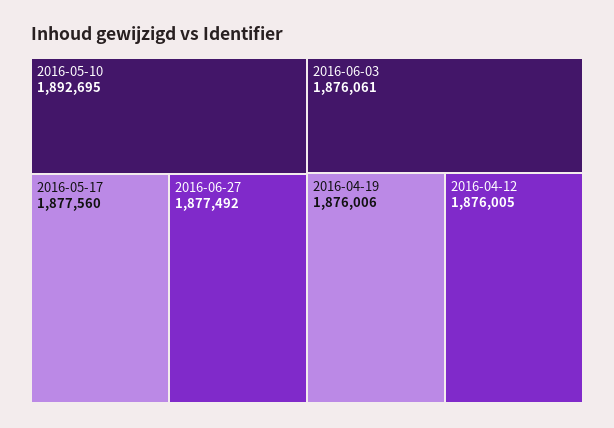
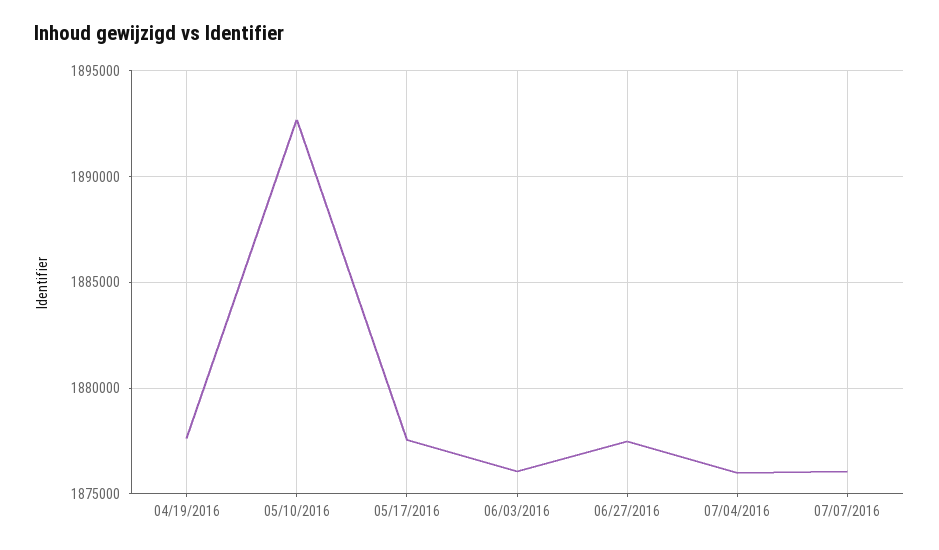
2016-04-19: 1876006 -> 1877500
2016-04-12: 1876005 -> none
07/04/2016: none -> 1876000
07/07/2016: none -> 1876000

